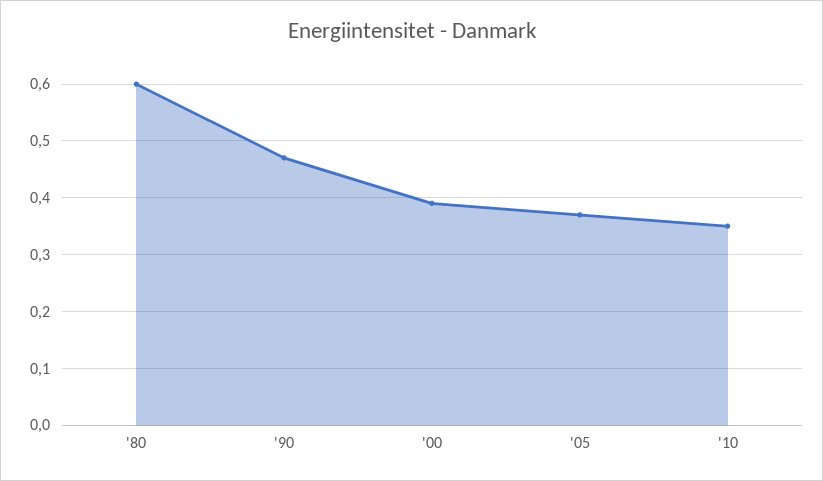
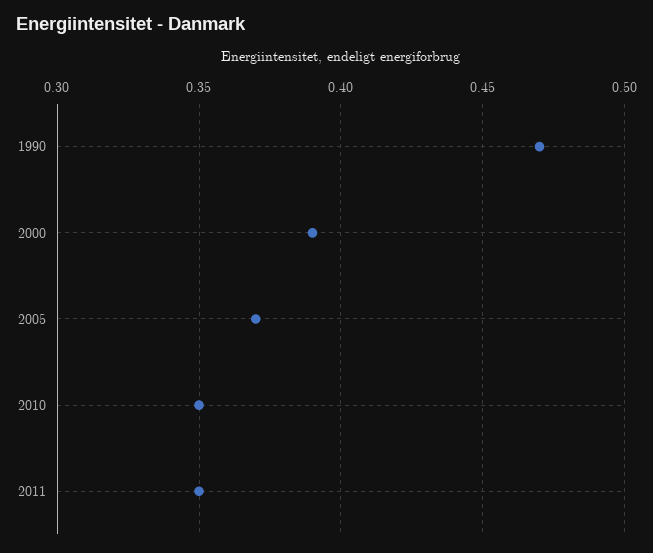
'80: 0.6 -> none
2011: none -> 0.35

